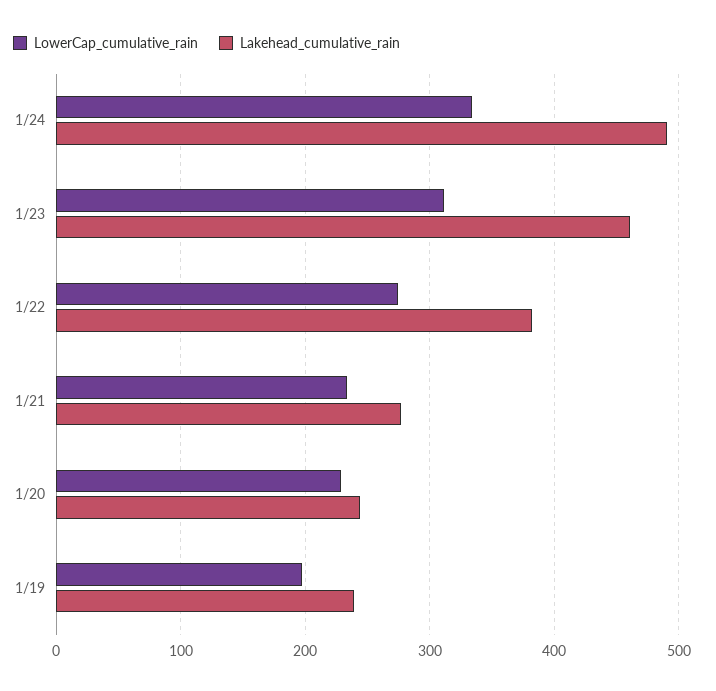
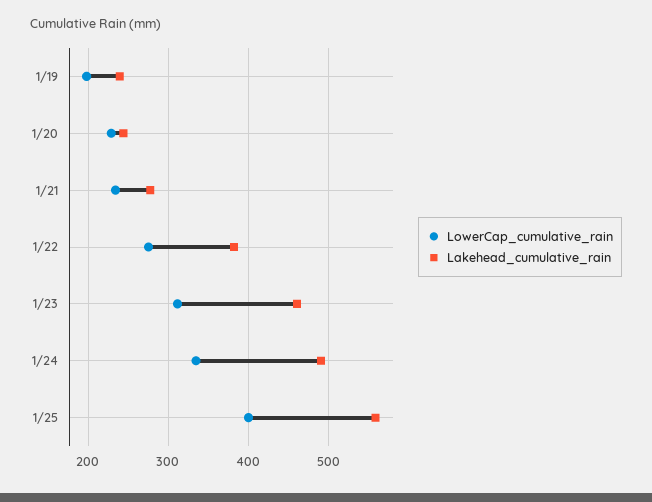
LowerCap_cumulative_rain, 1/25: none -> 400
Lakehead_cumulative_rain, 1/25: none -> 560

